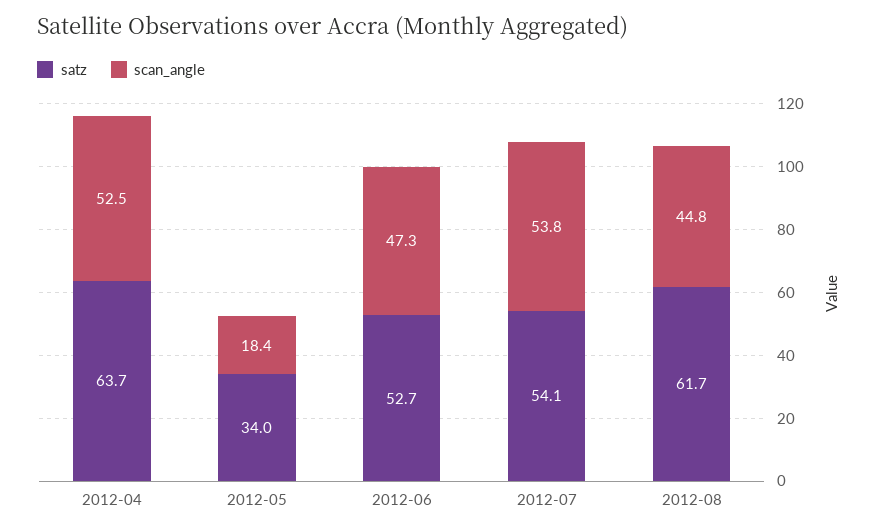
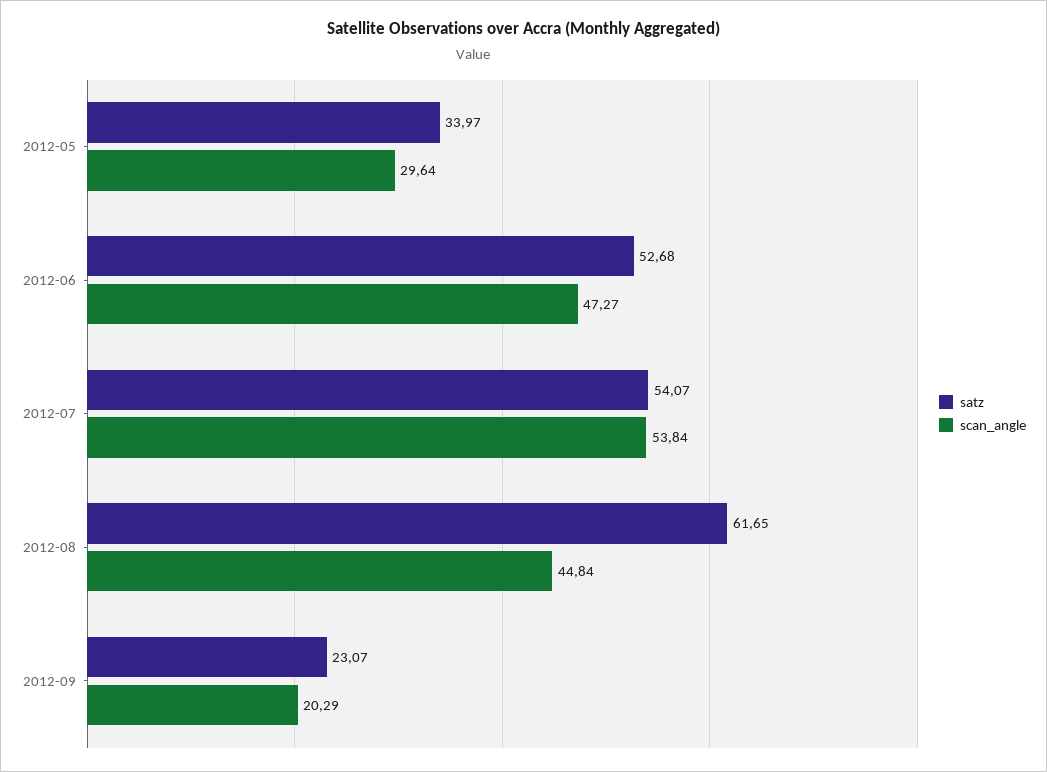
satz, 2012-04: 63.7 -> none
scan_angle, 2012-04: 52.5 -> none
scan_angle, 2012-05: 18.4 -> 29.64
satz, 2012-09: none -> 23.07
scan_angle, 2012-09: none -> 20.29

